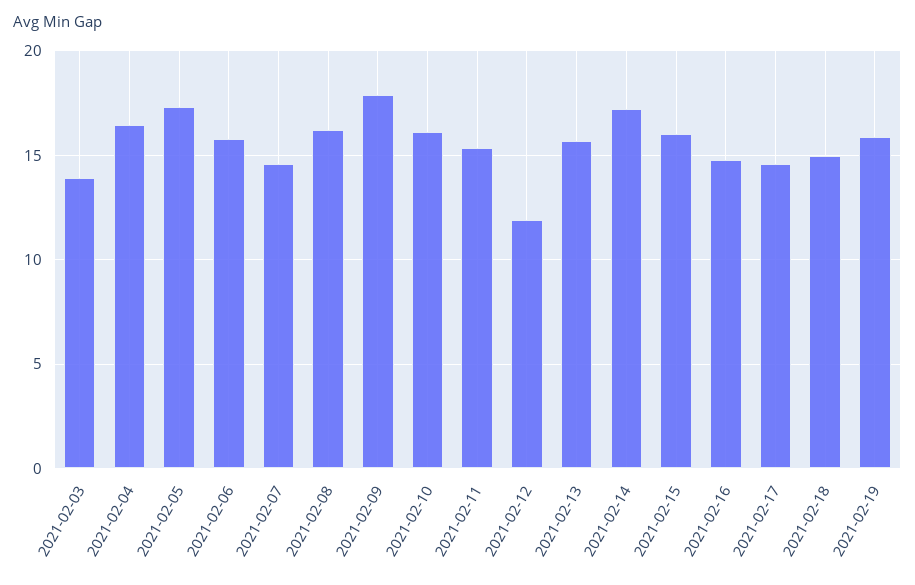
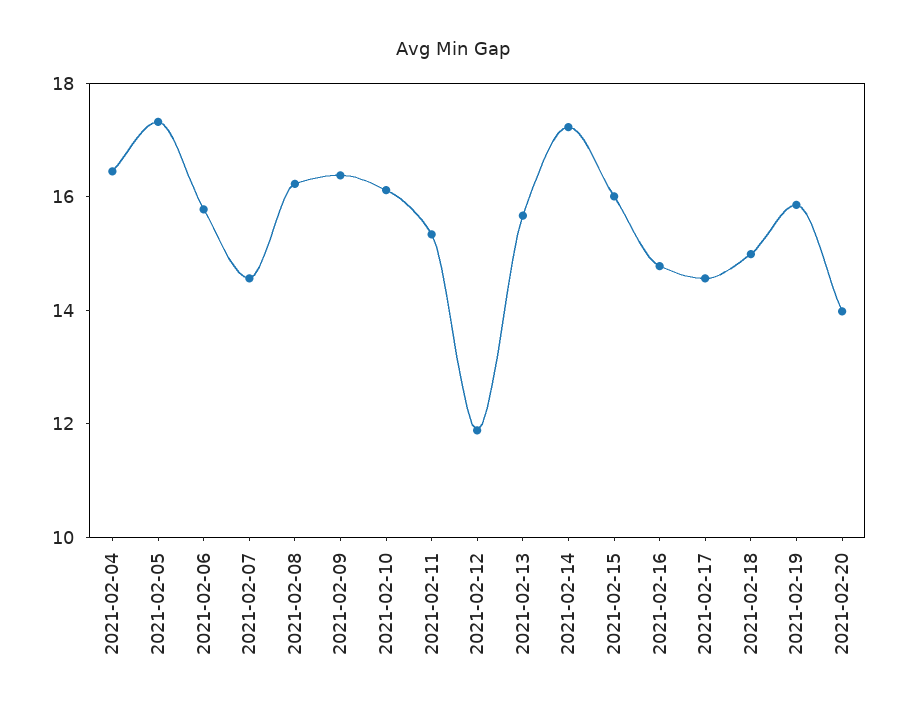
2021-02-03: 14 -> none
2021-02-09: 18 -> 16.5
2021-02-20: none -> 14

